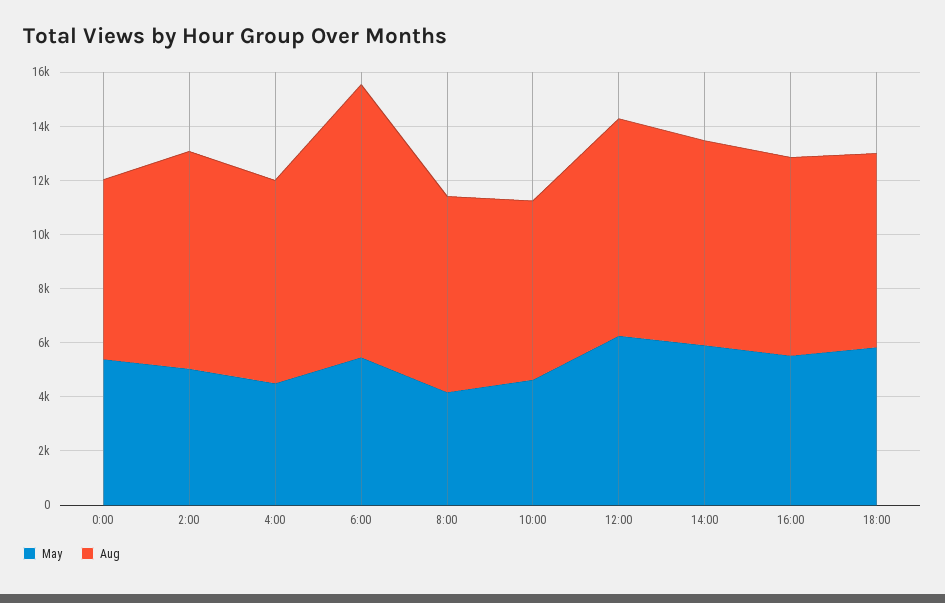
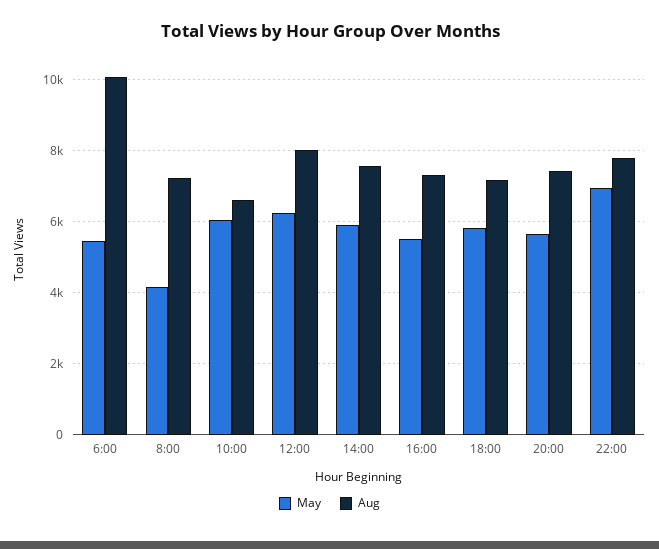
May, 0:00: 5500 -> none
Aug, 0:00: 6500 -> none
May, 2:00: 5000 -> none
Aug, 2:00: 8000 -> none
May, 4:00: 4500 -> none
Aug, 4:00: 7500 -> none
May, 10:00: 4500 -> 6000
May, 20:00: none -> 5600
Aug, 20:00: none -> 7400
May, 22:00: none -> 7000
Aug, 22:00: none -> 7800

